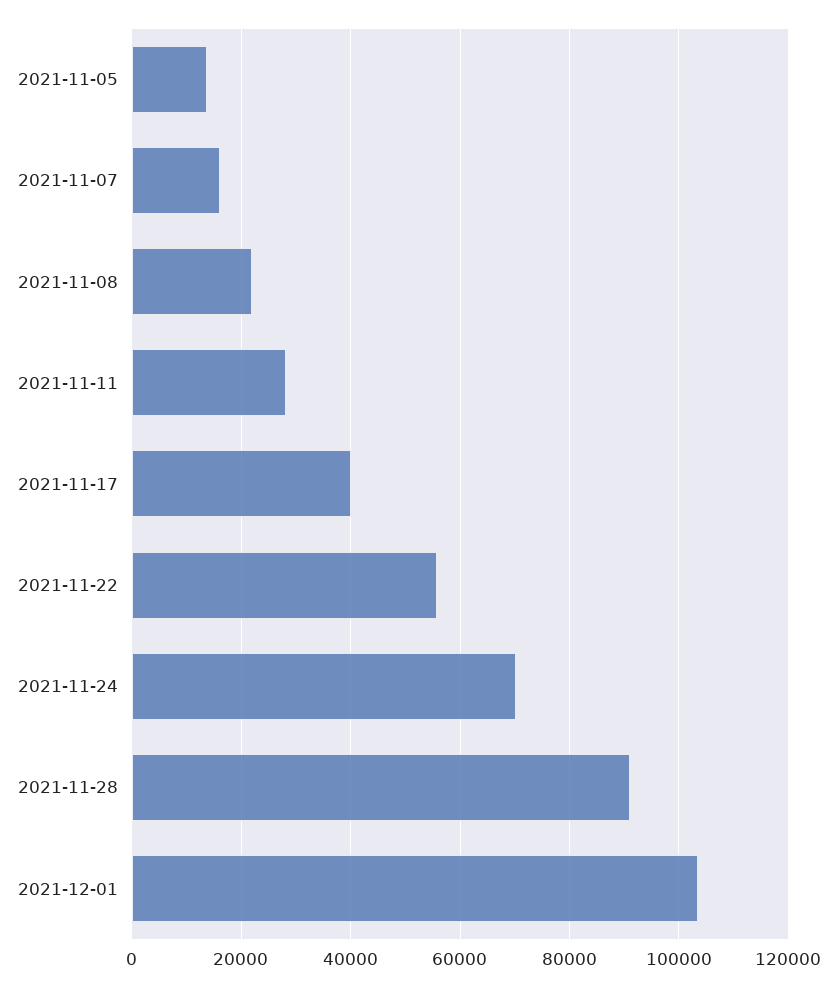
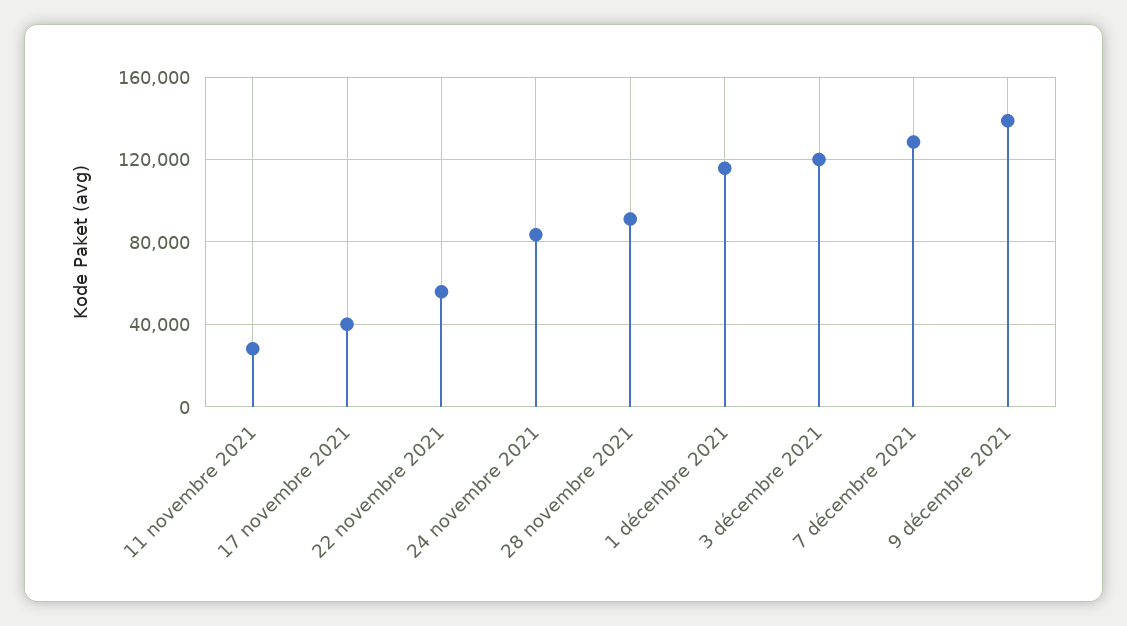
2021-11-05: 14000 -> none
2021-11-07: 16000 -> none
2021-11-08: 22000 -> none
2021-11-24: 70000 -> 85000
2021-12-01: 104000 -> 115000
3 décembre 2021: none -> 120000
7 décembre 2021: none -> 130000
9 décembre 2021: none -> 140000

